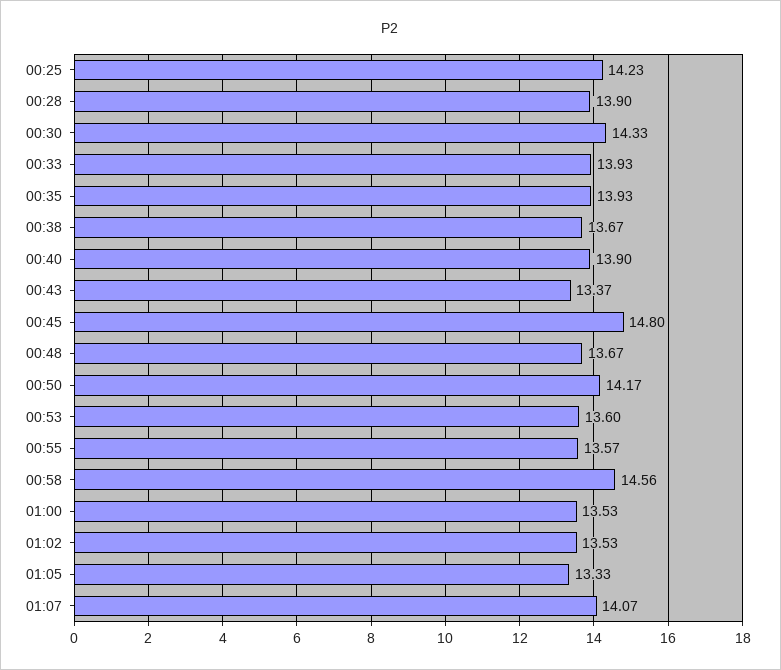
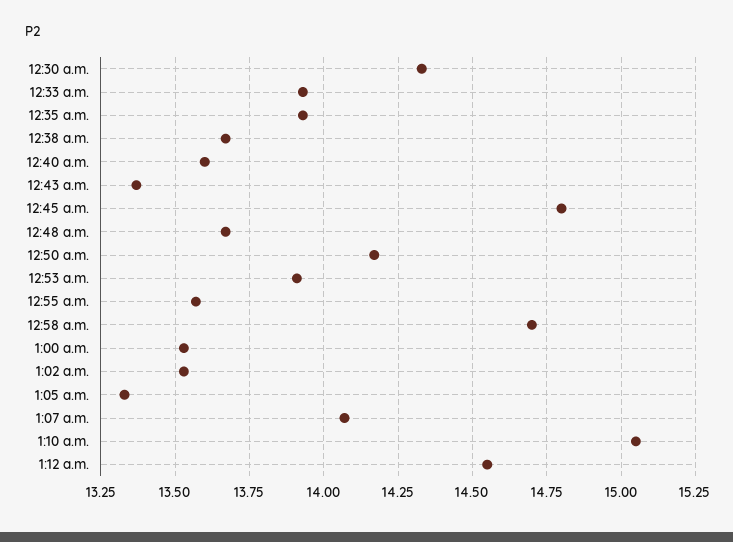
00:25: 14.23 -> none
00:28: 13.9 -> none
00:40: 13.9 -> 13.6
00:53: 13.6 -> 13.9
00:58: 14.56 -> 14.7
1:10 a.m.: none -> 15.05
1:12 a.m.: none -> 14.55

